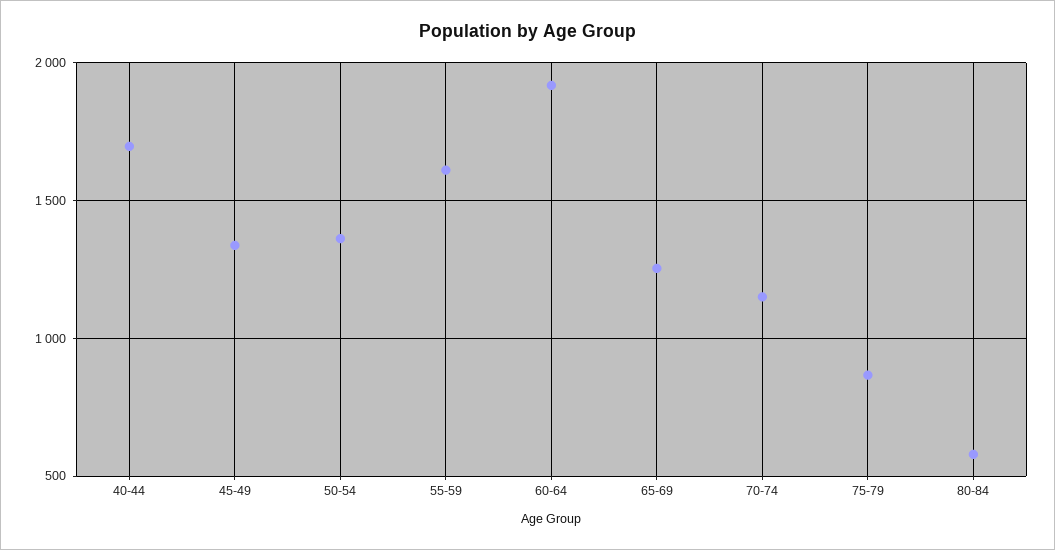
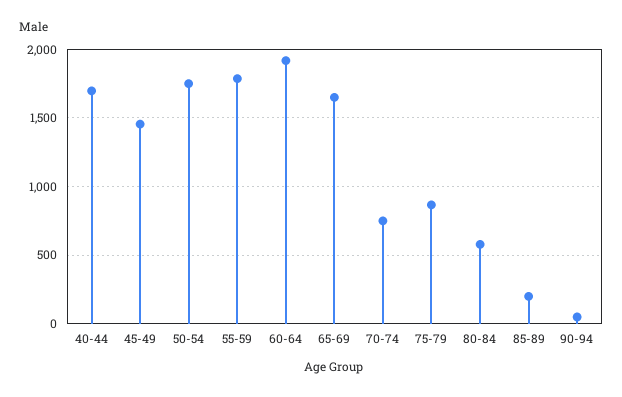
45-49: 1350 -> 1450
50-54: 1350 -> 1750
55-59: 1600 -> 1800
65-69: 1250 -> 1650
70-74: 1150 -> 750
85-89: none -> 200
90-94: none -> 50

